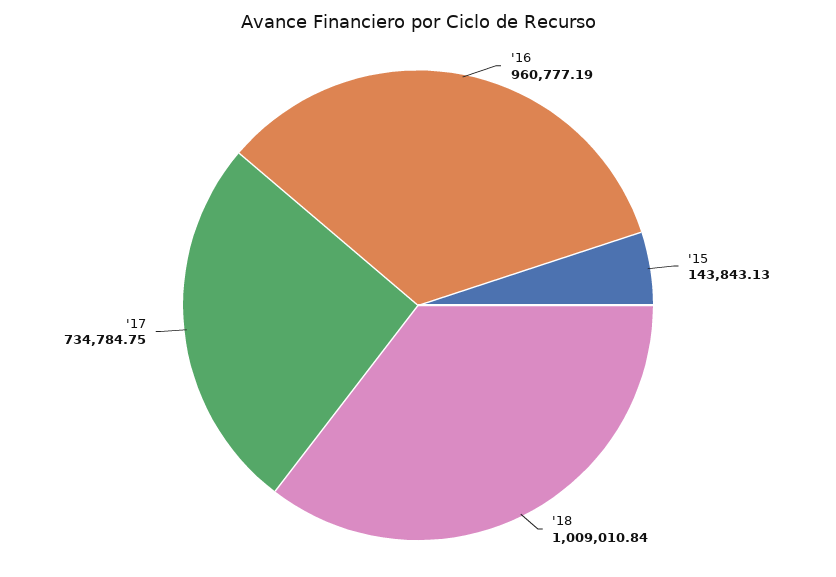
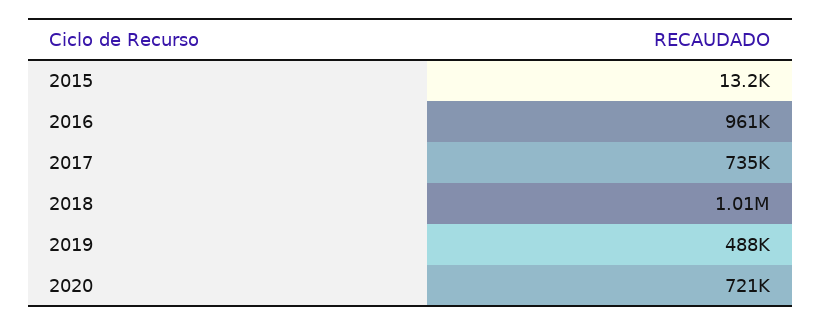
'15: 143843.13 -> 13200
2019: none -> 488000
2020: none -> 721000

